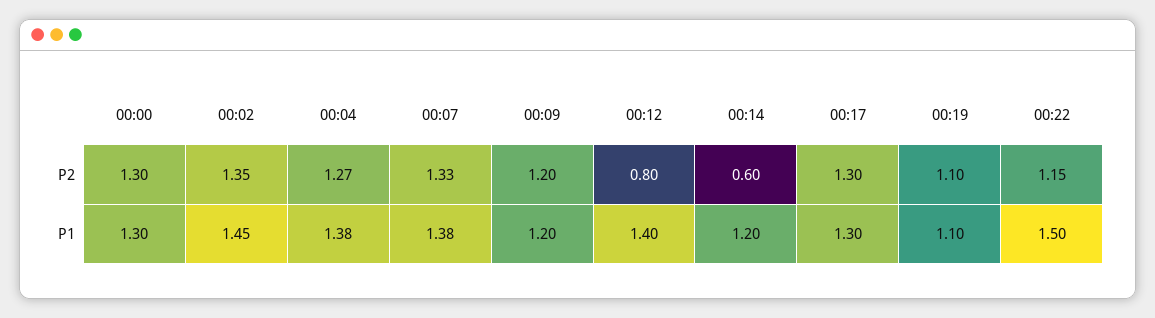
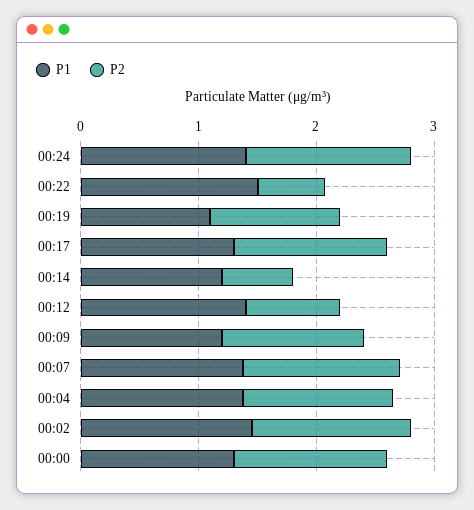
P2, 00:22: 1.15 -> 0.6
P1, 00:24: none -> 1.4
P2, 00:24: none -> 1.4

